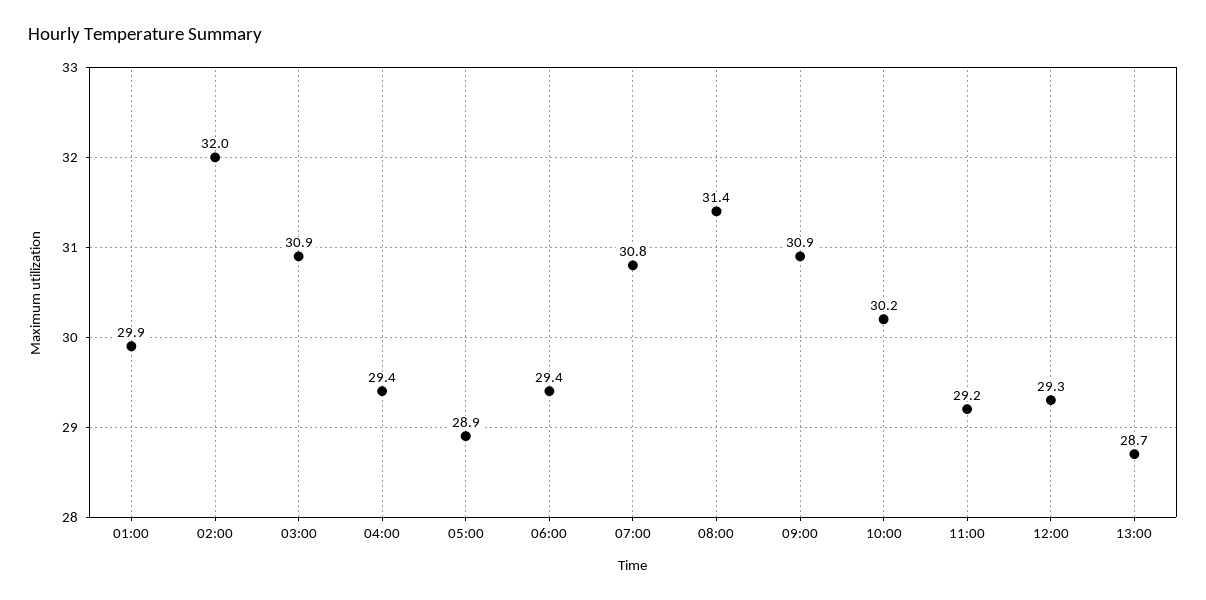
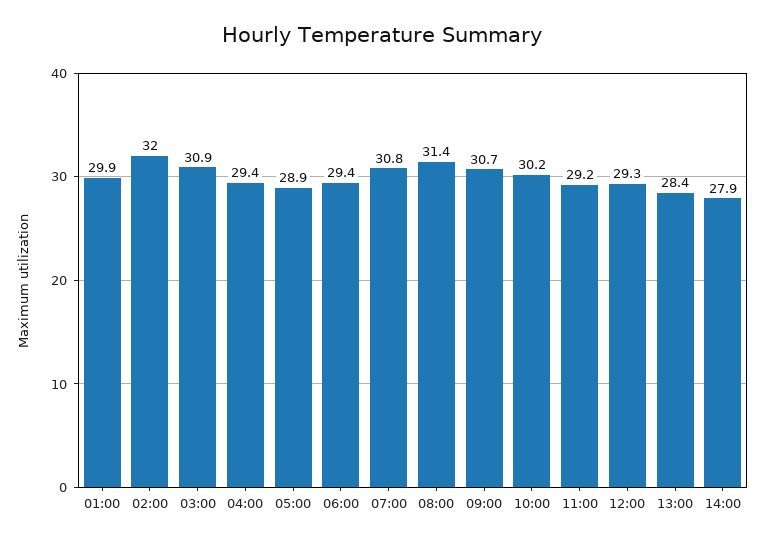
09:00: 30.9 -> 30.7
13:00: 28.7 -> 28.4
14:00: none -> 27.9

